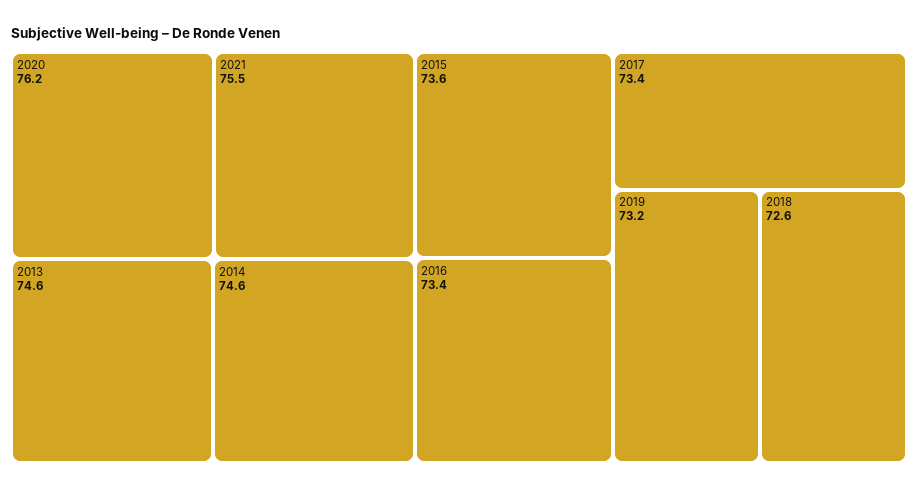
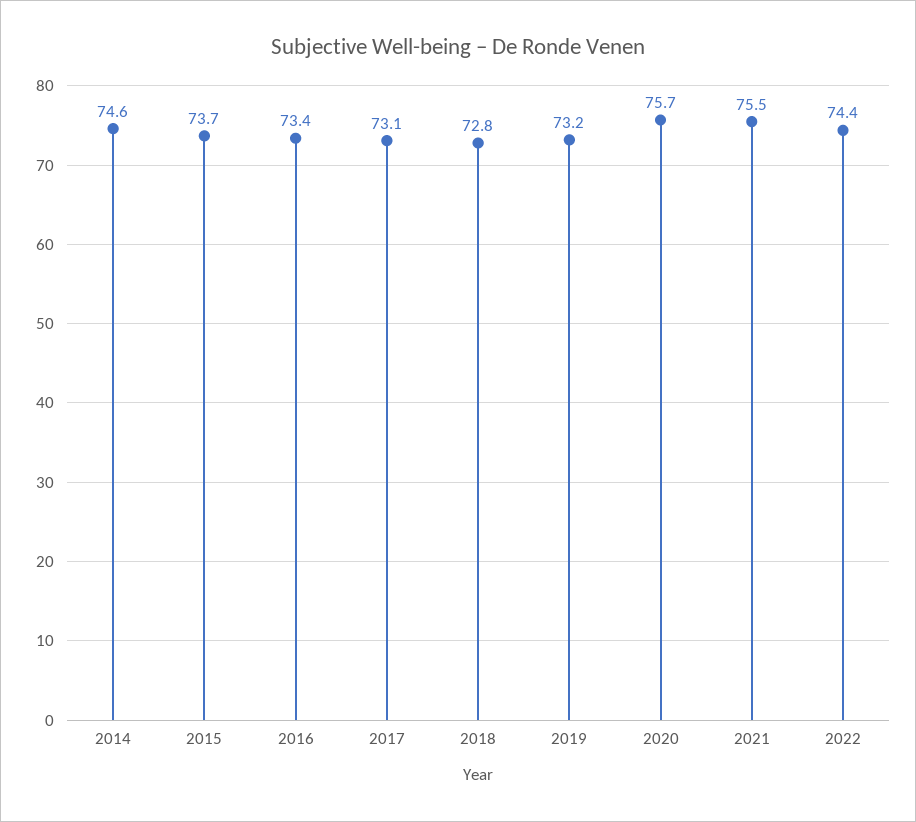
2020: 76.2 -> 75.7
2013: 74.6 -> none
2015: 73.6 -> 73.7
2017: 73.4 -> 73.1
2018: 72.6 -> 72.8
2022: none -> 74.4

